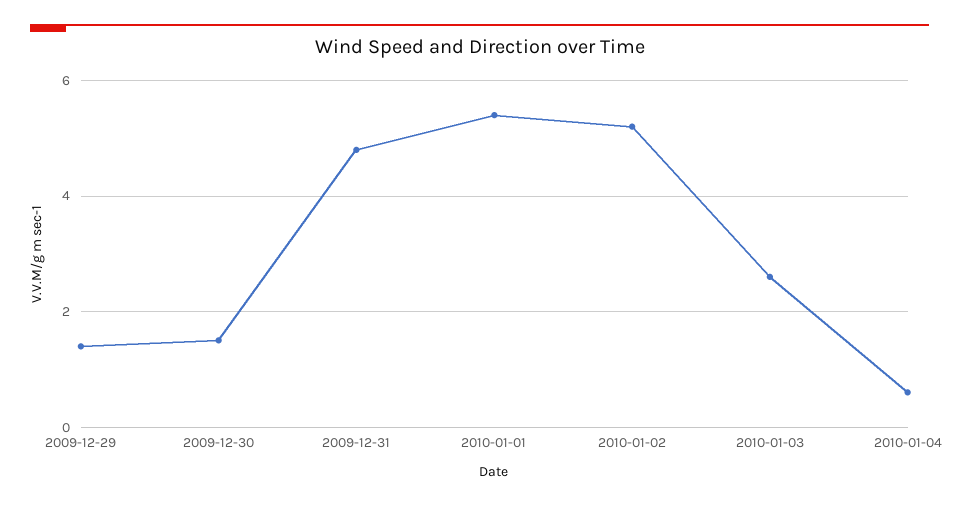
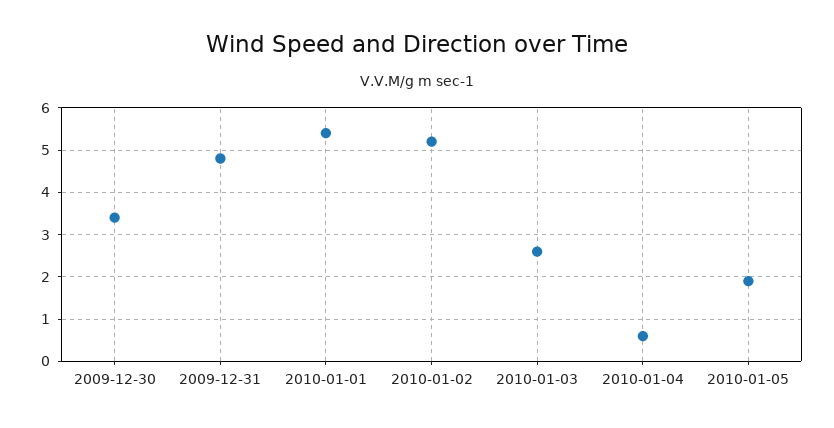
2009-12-29: 1.5 -> none
2009-12-30: 1.5 -> 3.5
2010-01-05: none -> 2

